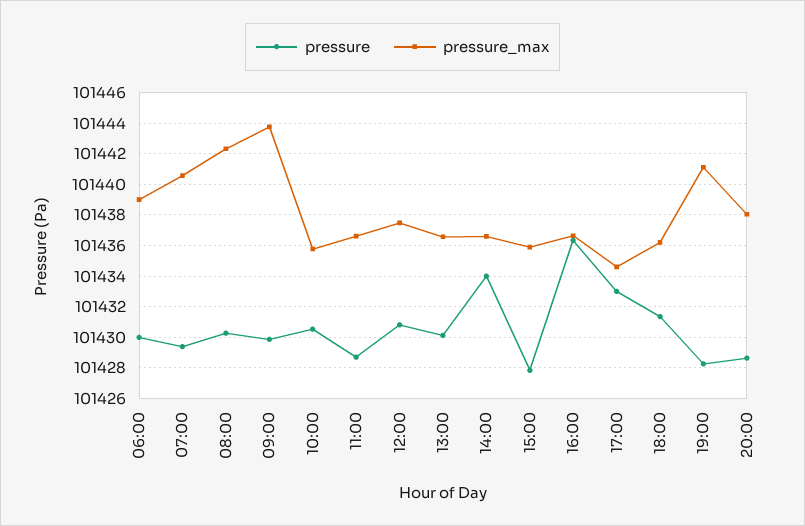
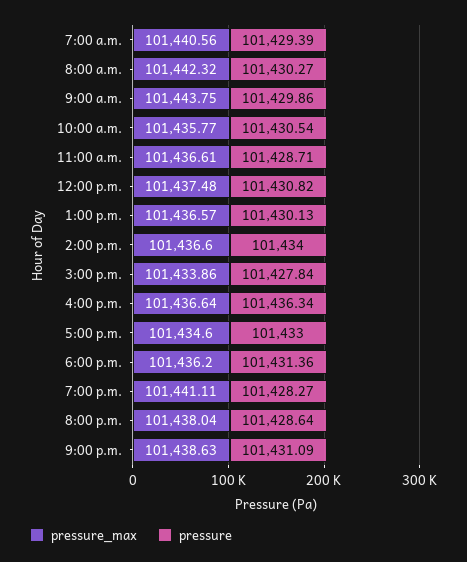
pressure, 06:00: 101430 -> none
pressure_max, 06:00: 101439 -> none
pressure_max, 15:00: 101436 -> 101433.86
pressure_max, 9:00 p.m.: none -> 101438.63
pressure, 9:00 p.m.: none -> 101431.09

